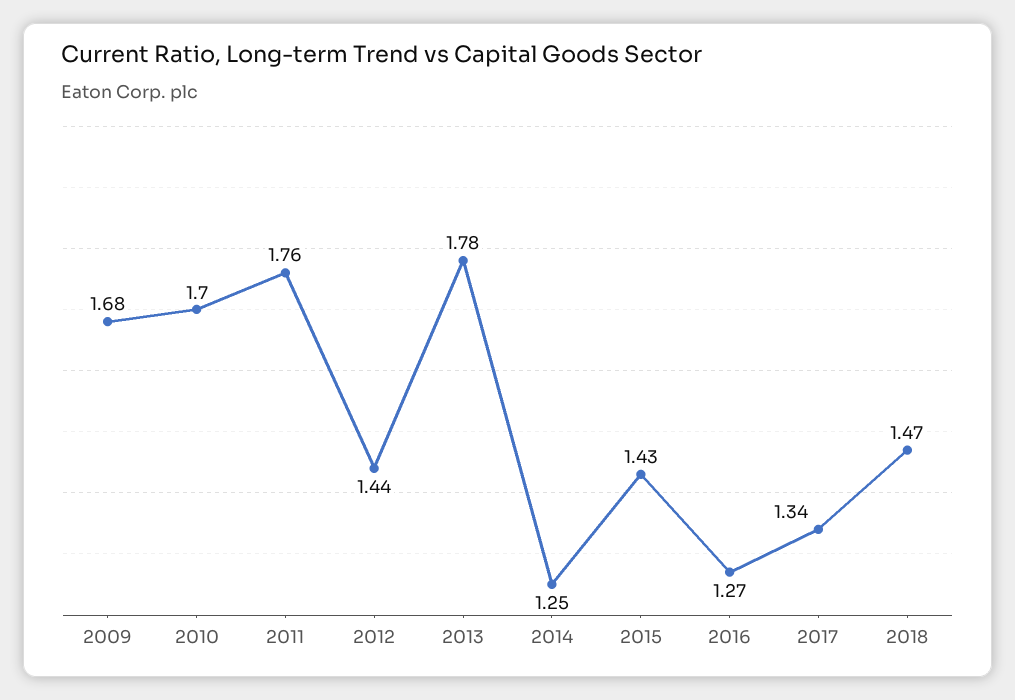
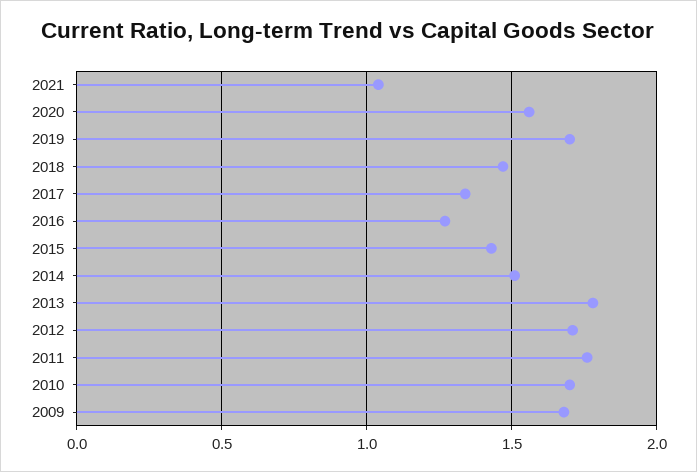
2012: 1.44 -> 1.7
2014: 1.25 -> 1.5
2021: none -> 1.05
2020: none -> 1.55
2019: none -> 1.7

